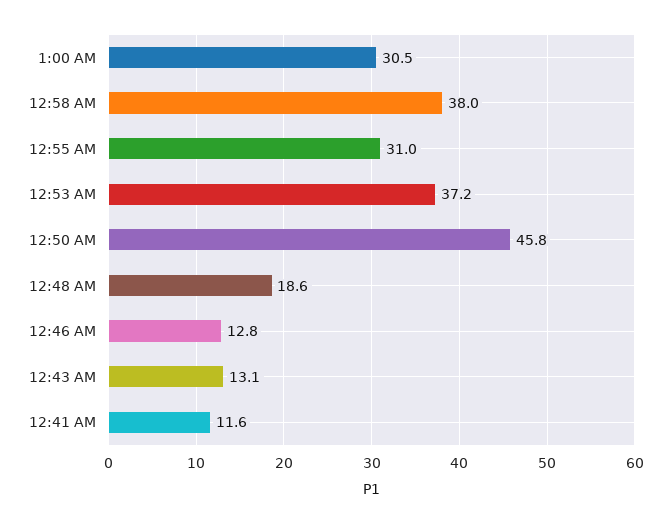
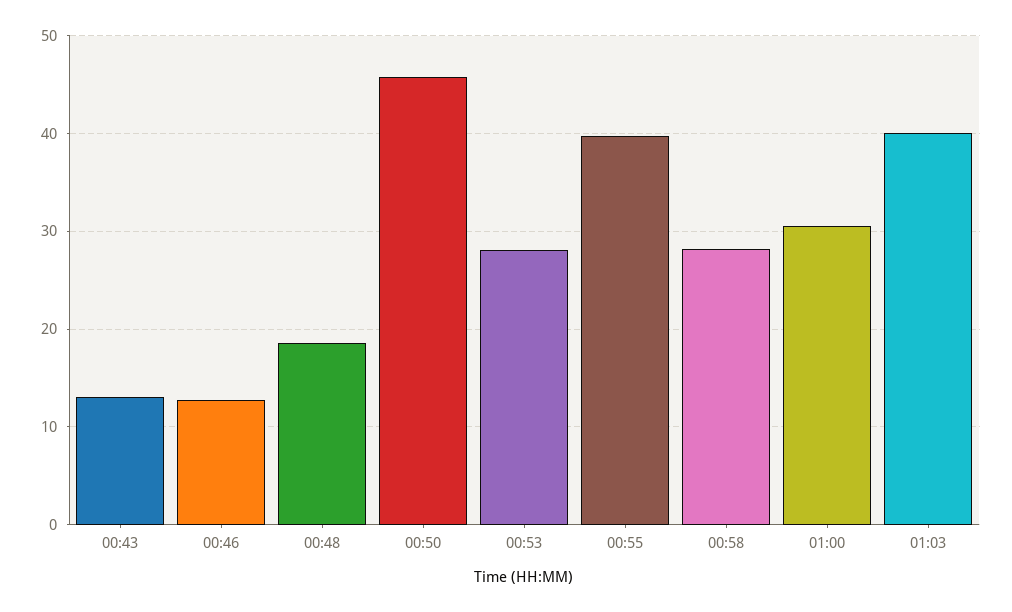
12:58 AM: 38 -> 28
12:55 AM: 31 -> 40
12:53 AM: 37.2 -> 28
12:41 AM: 11.6 -> none
01:03: none -> 40

